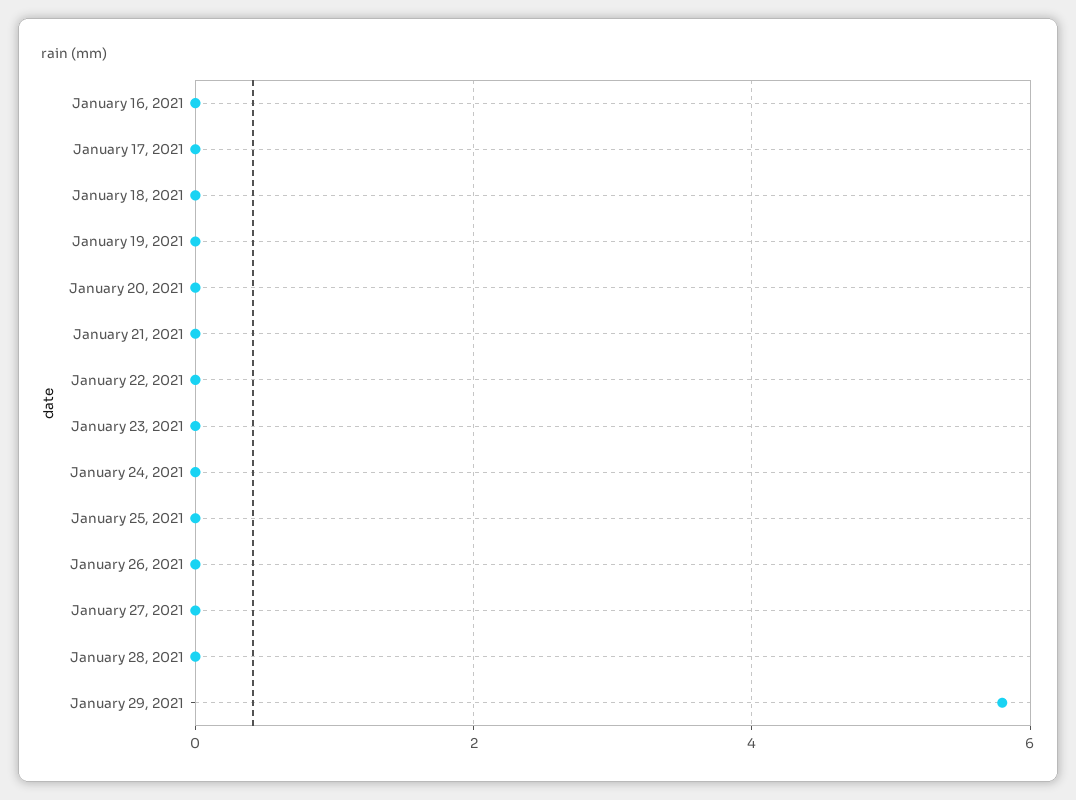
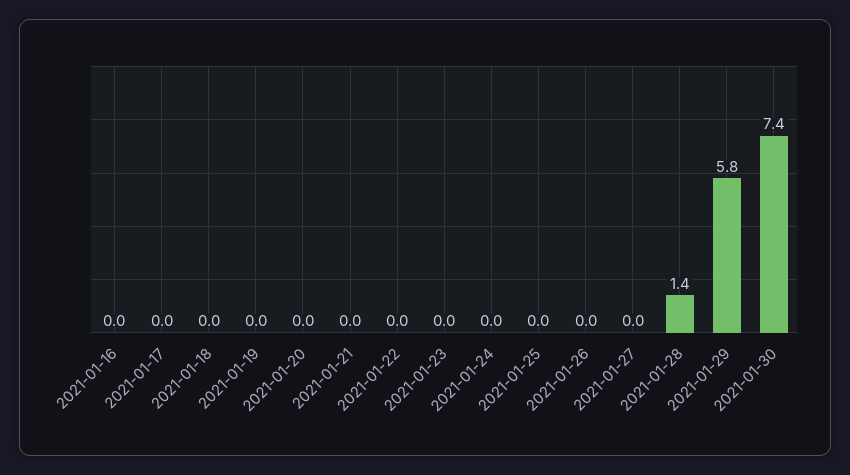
January 28, 2021: 0 -> 1.4
2021-01-30: none -> 7.4

